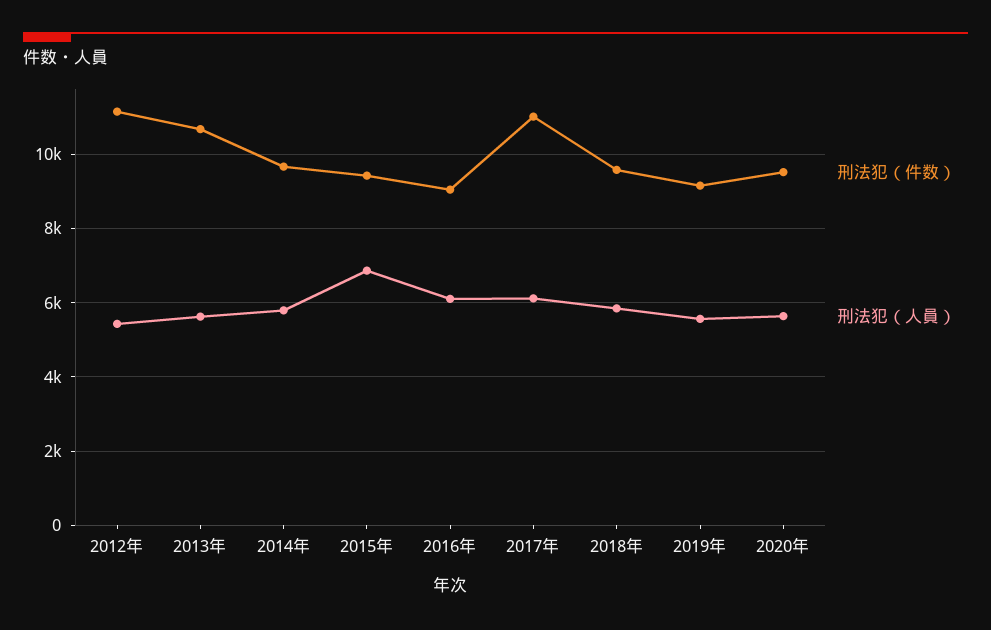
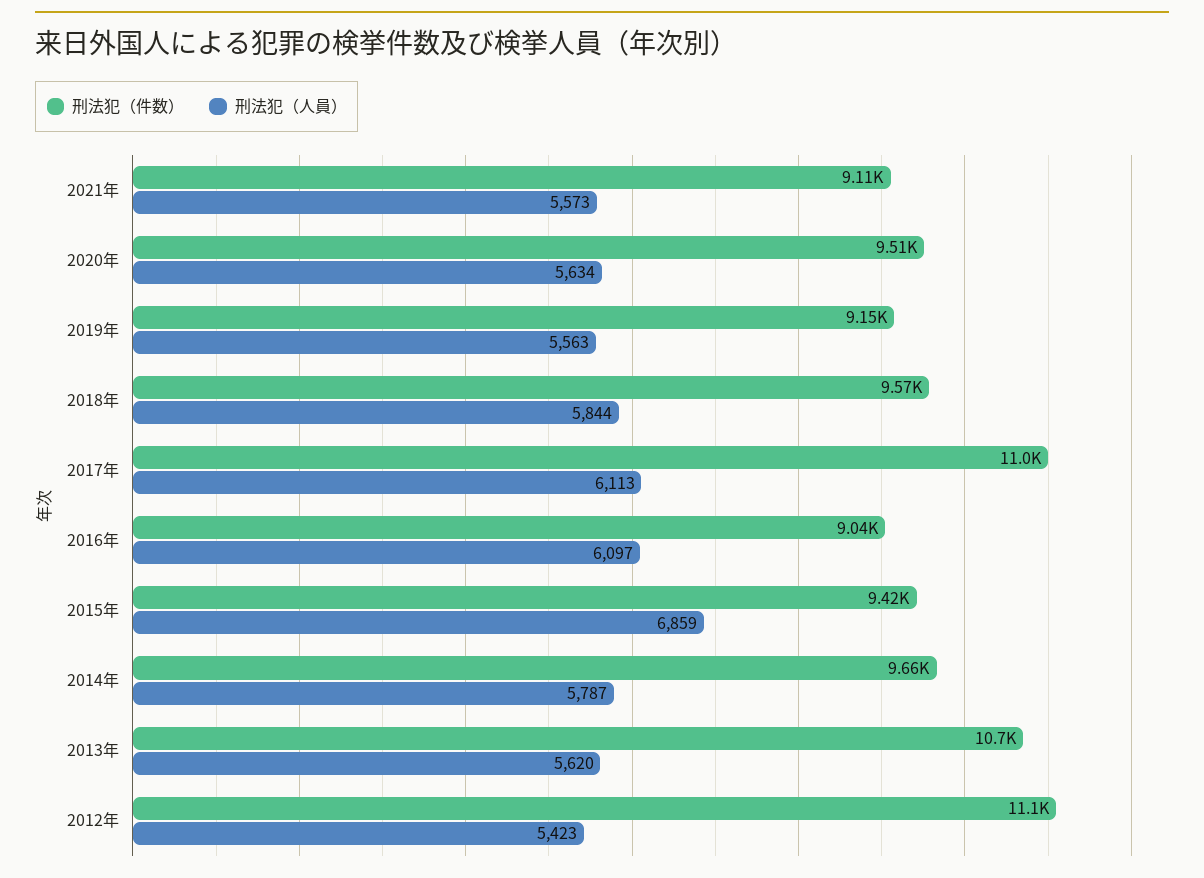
刑法犯（件数）, 2021年: none -> 9110
刑法犯（人員）, 2021年: none -> 5573

